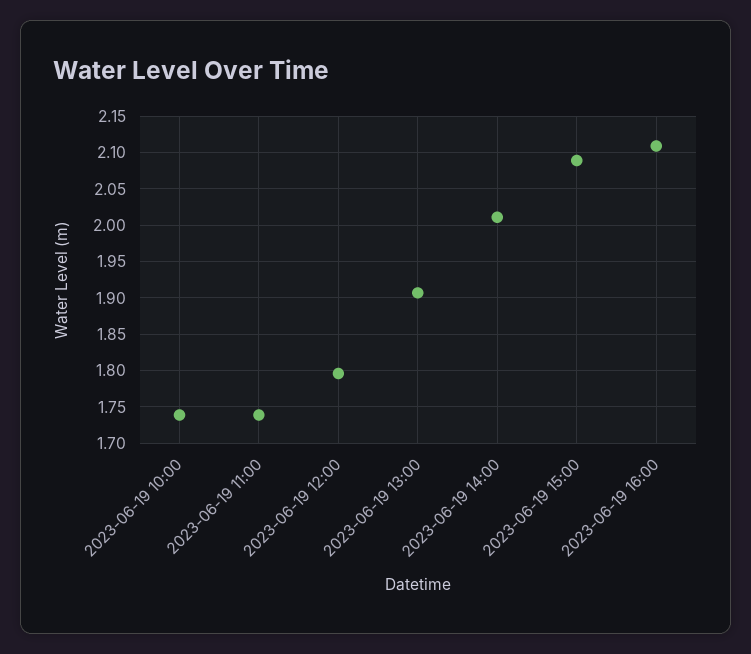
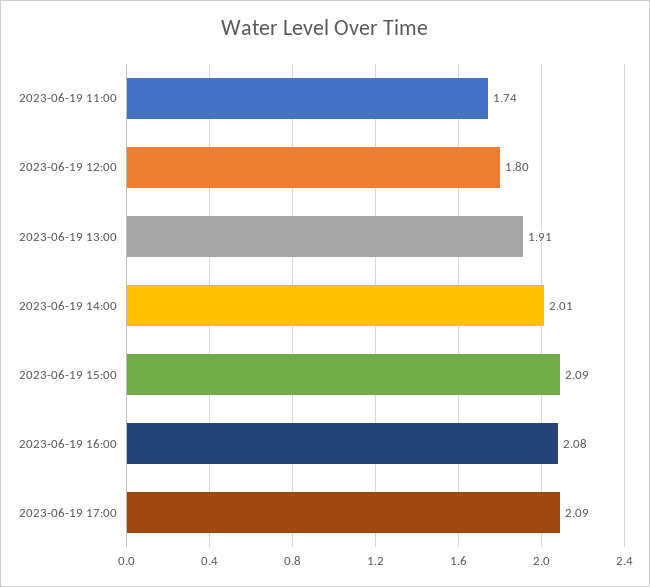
2023-06-19 10:00: 1.74 -> none
2023-06-19 16:00: 2.11 -> 2.08
2023-06-19 17:00: none -> 2.09

